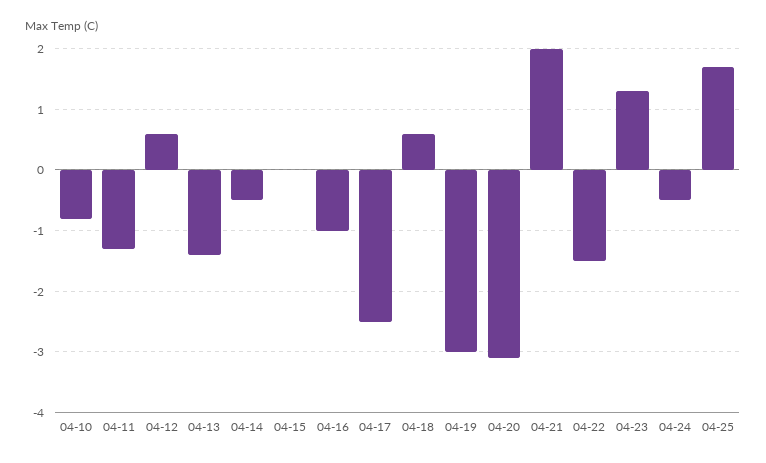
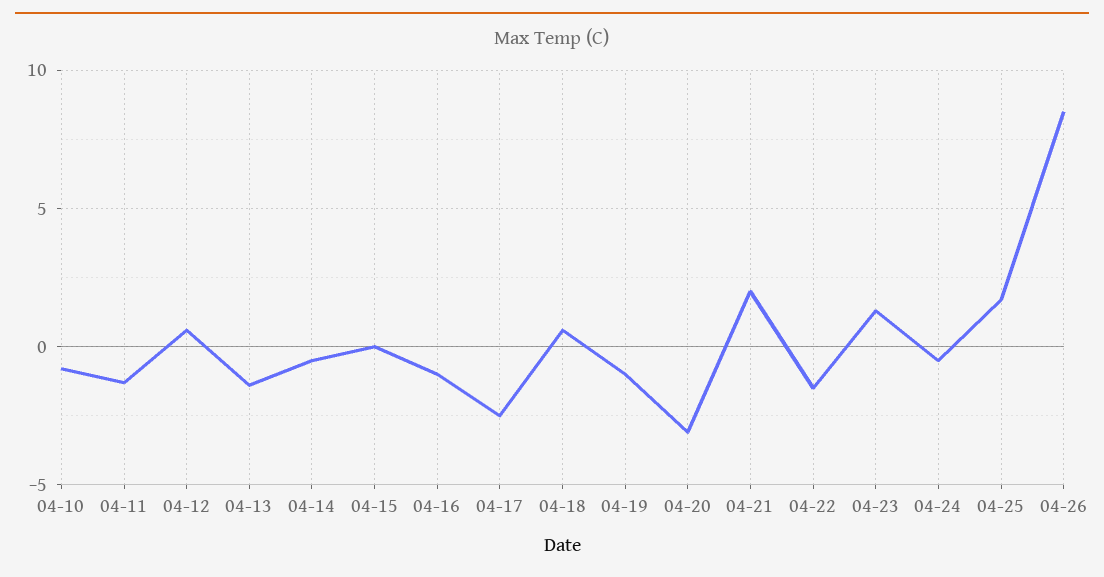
04-19: -3 -> -1
04-26: none -> 8.5

